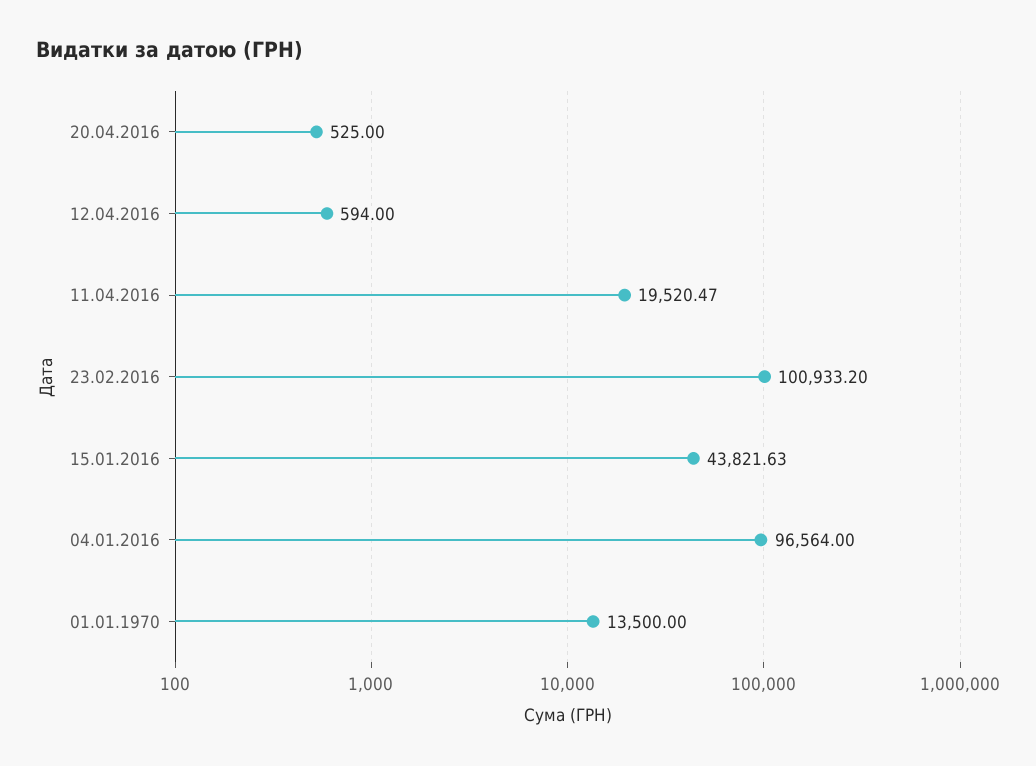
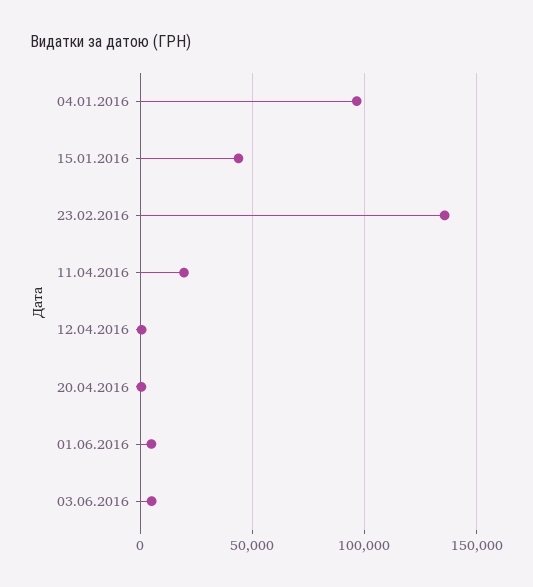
23.02.2016: 100933.2 -> 135000
01.01.1970: 13500 -> none
01.06.2016: none -> 5000
03.06.2016: none -> 5000

